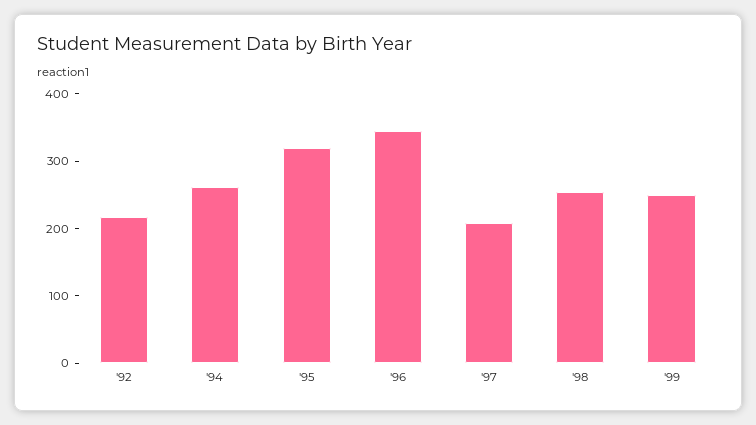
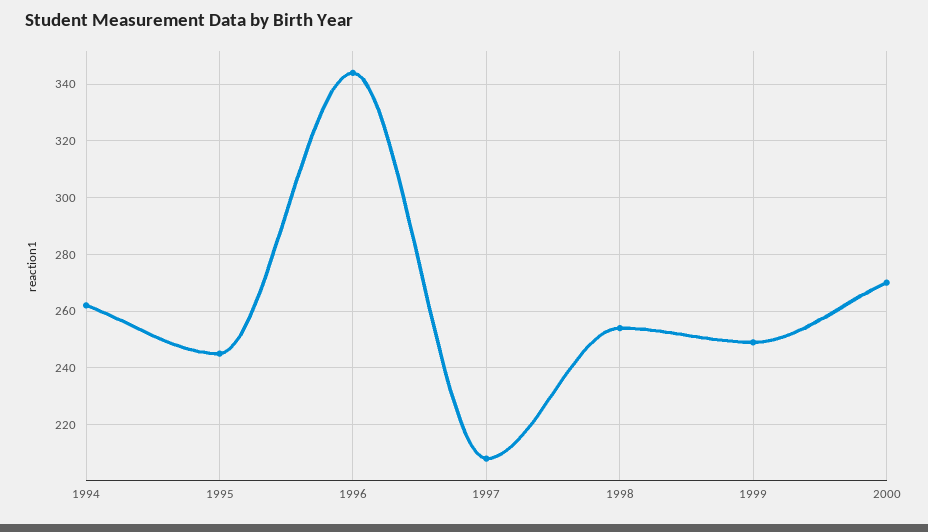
'92: 220 -> none
'95: 320 -> 245
2000: none -> 270

